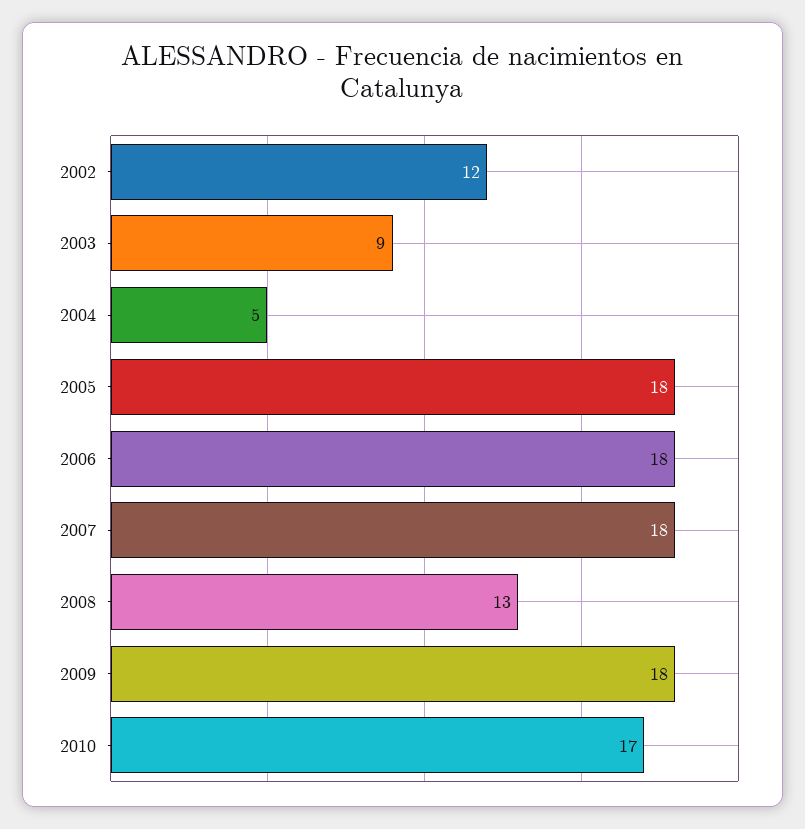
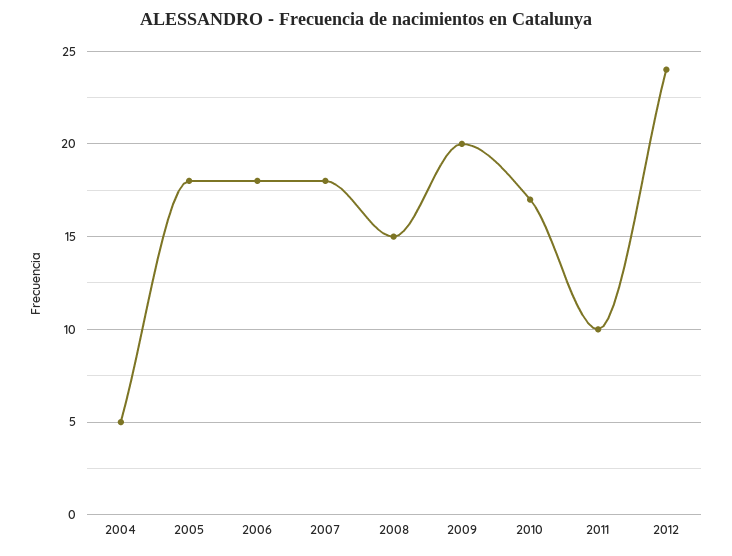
2002: 12 -> none
2003: 9 -> none
2008: 13 -> 15
2009: 18 -> 20
2011: none -> 10
2012: none -> 24

